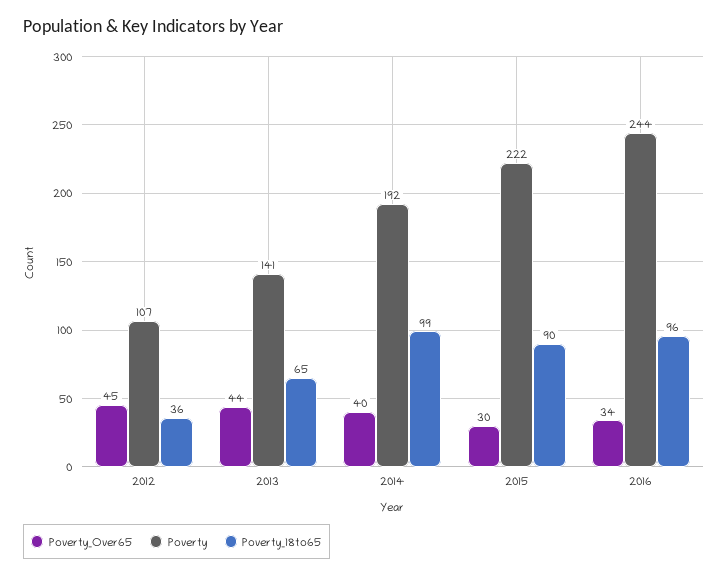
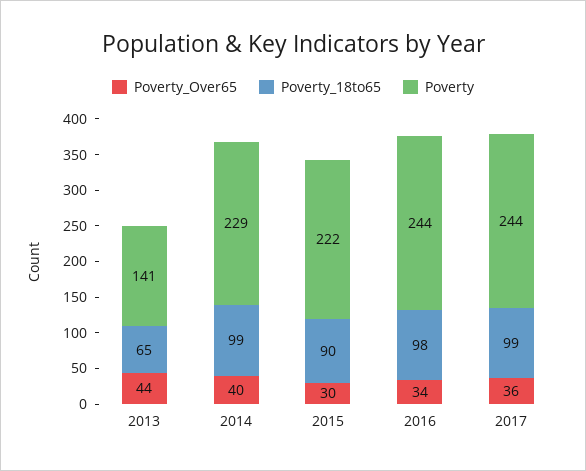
Poverty_Over65, 2012: 45 -> none
Poverty, 2012: 107 -> none
Poverty_18to65, 2012: 36 -> none
Poverty, 2014: 192 -> 229
Poverty_18to65, 2016: 96 -> 98
Poverty_Over65, 2017: none -> 36
Poverty_18to65, 2017: none -> 99
Poverty, 2017: none -> 244

